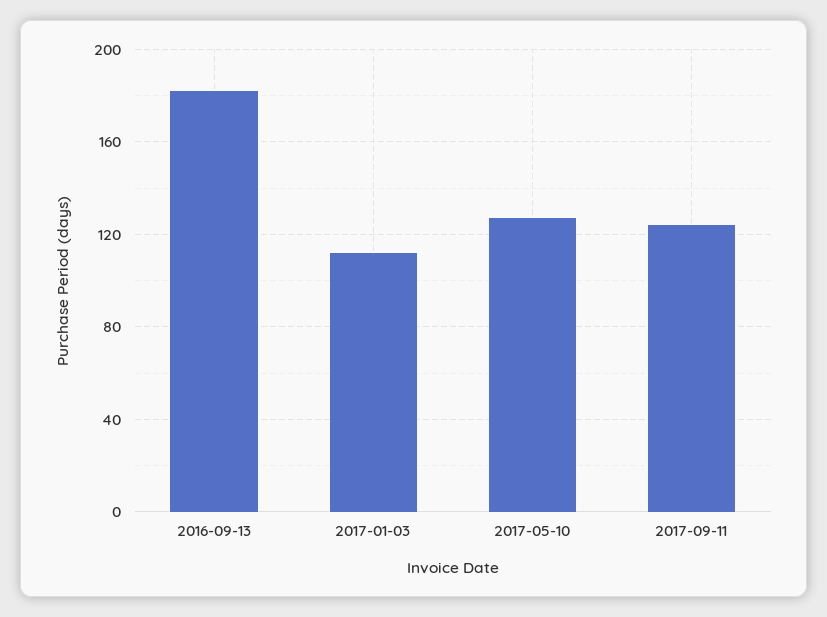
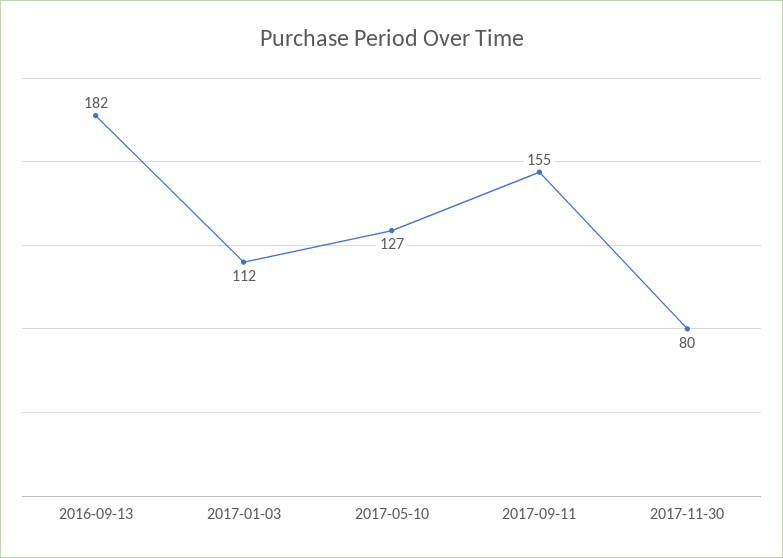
2017-09-11: 125 -> 155
2017-11-30: none -> 80

